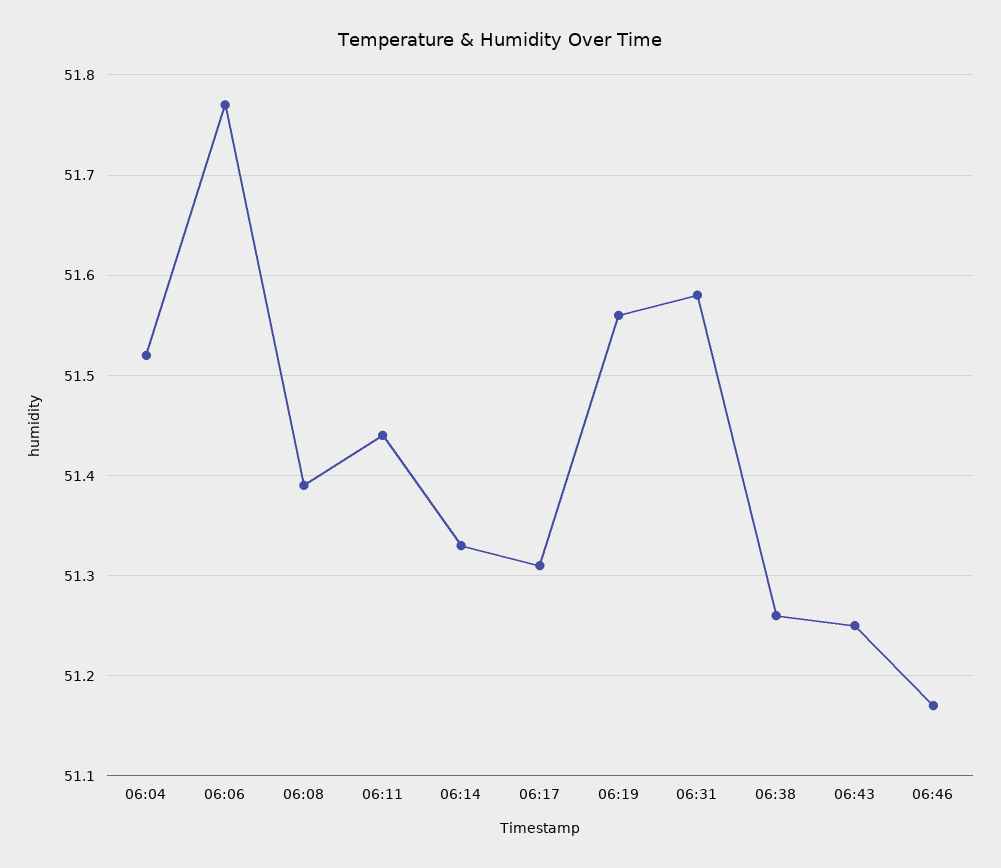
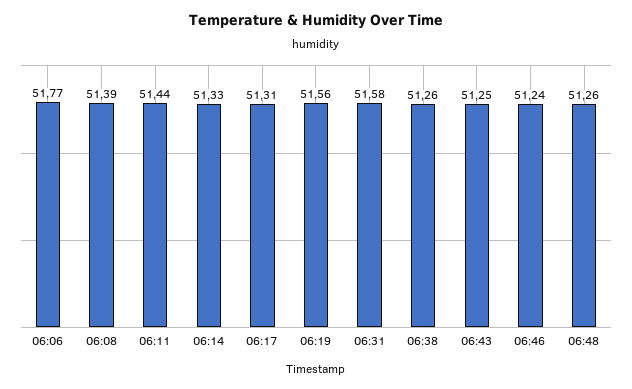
06:04: 51.52 -> none
06:46: 51.17 -> 51.24
06:48: none -> 51.26

